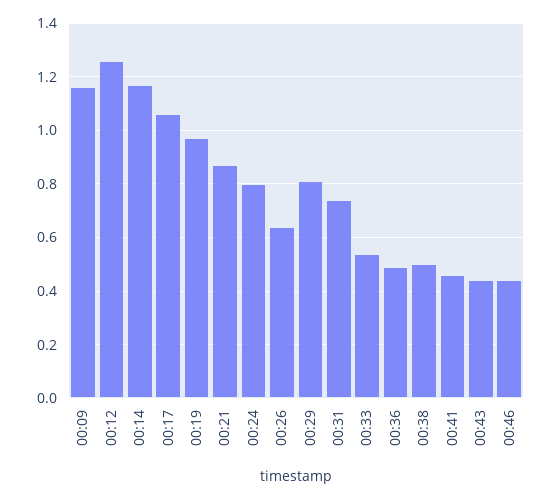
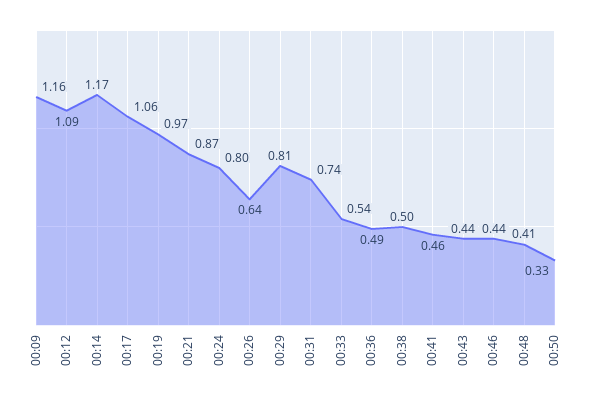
00:12: 1.25 -> 1.09
00:48: none -> 0.41
00:50: none -> 0.33

